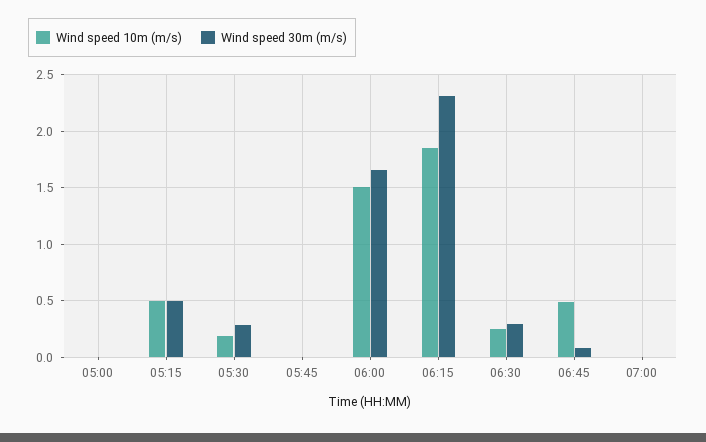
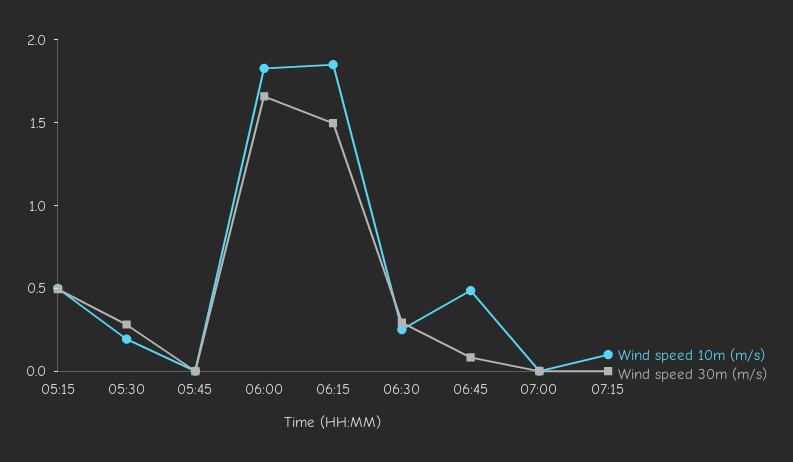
Wind speed 10m (m/s), 05:00: 0 -> none
Wind speed 30m (m/s), 05:00: 0 -> none
Wind speed 10m (m/s), 06:00: 1.5 -> 1.8
Wind speed 30m (m/s), 06:15: 2.3 -> 1.5
Wind speed 10m (m/s), 07:15: none -> 0.1
Wind speed 30m (m/s), 07:15: none -> 0

